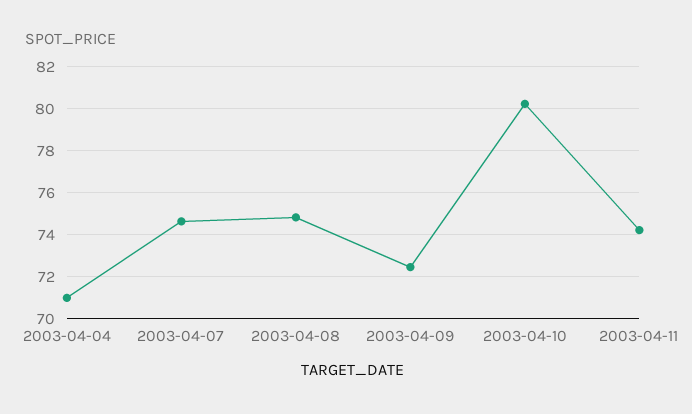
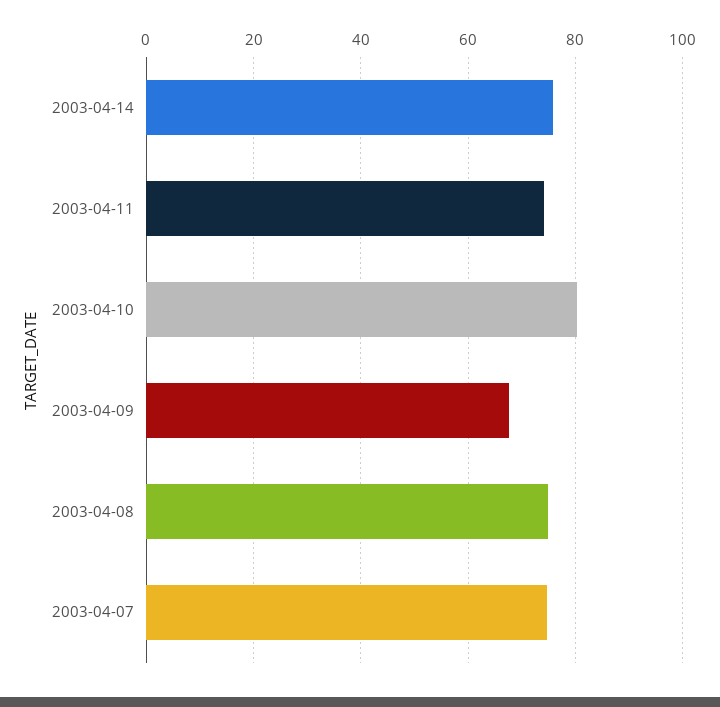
2003-04-04: 71 -> none
2003-04-09: 72.5 -> 68
2003-04-14: none -> 76

